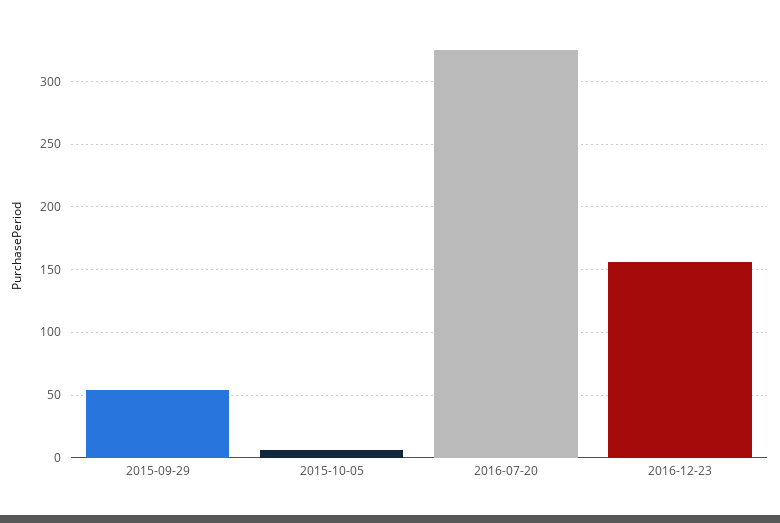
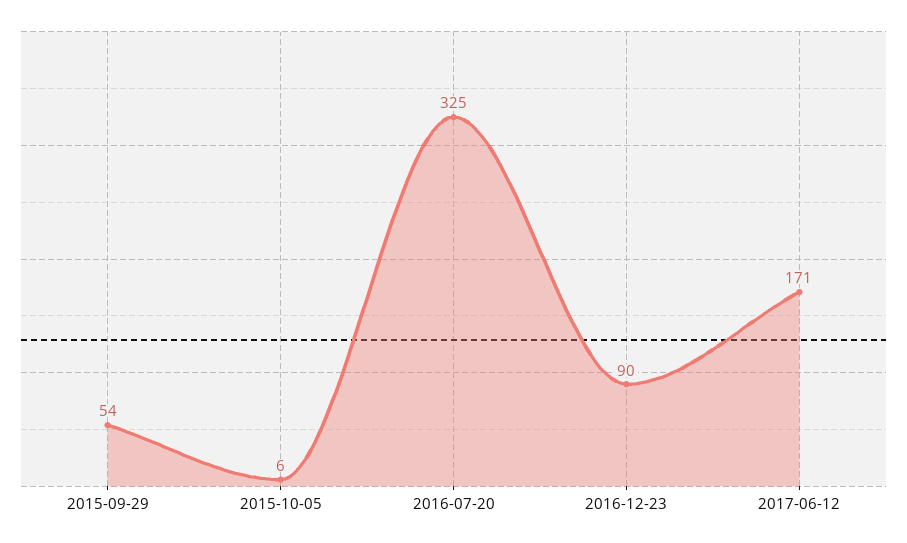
2016-12-23: 155 -> 90
2017-06-12: none -> 171

